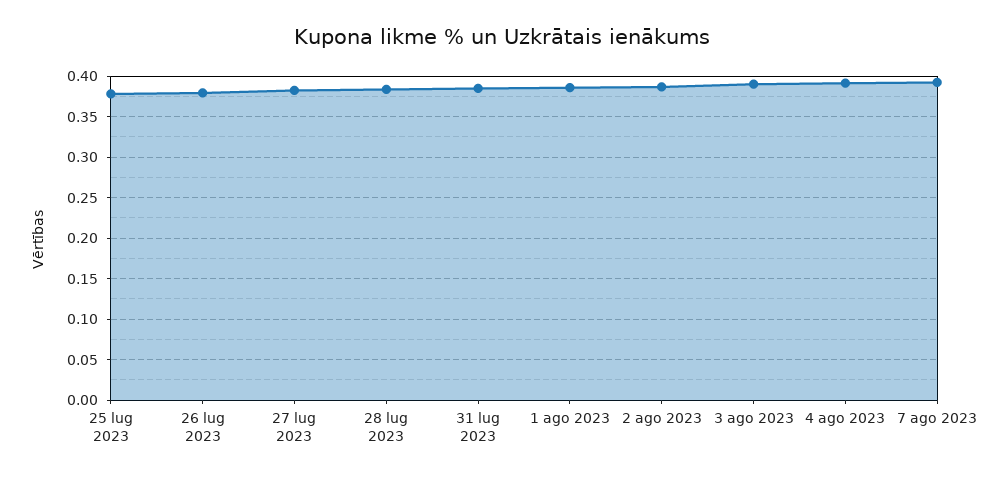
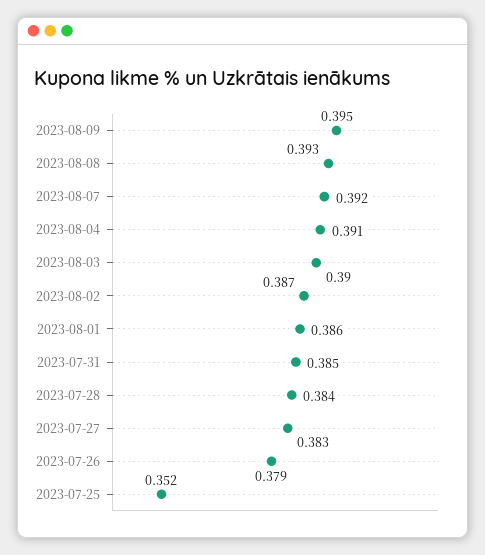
25 lug 2023: 0.38 -> 0.352
2023-08-09: none -> 0.395
2023-08-08: none -> 0.393

